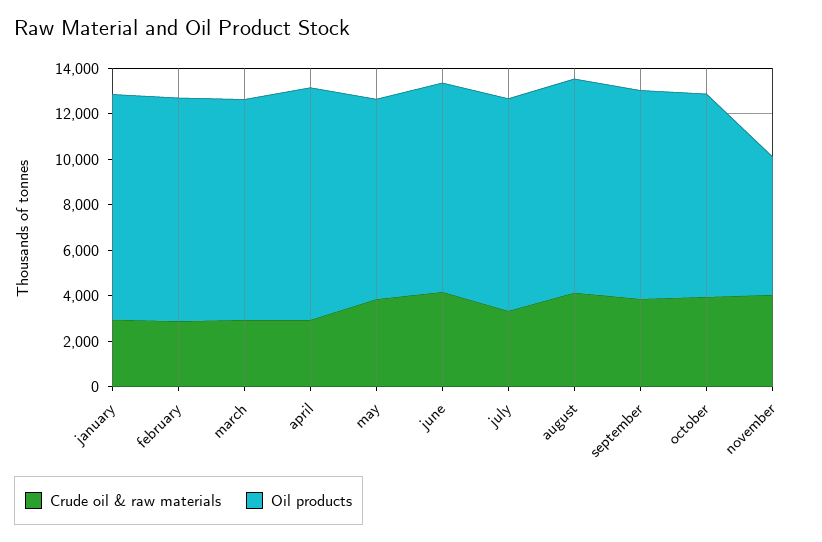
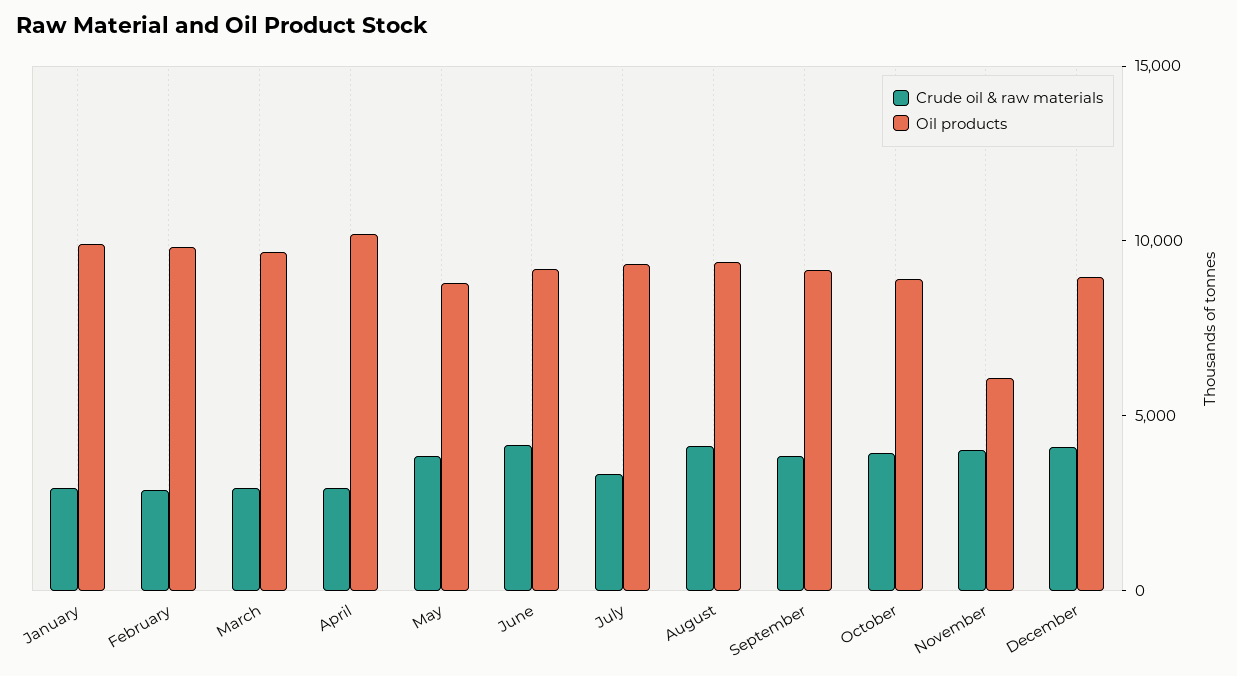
Crude oil & raw materials, December: none -> 4000
Oil products, December: none -> 9000

